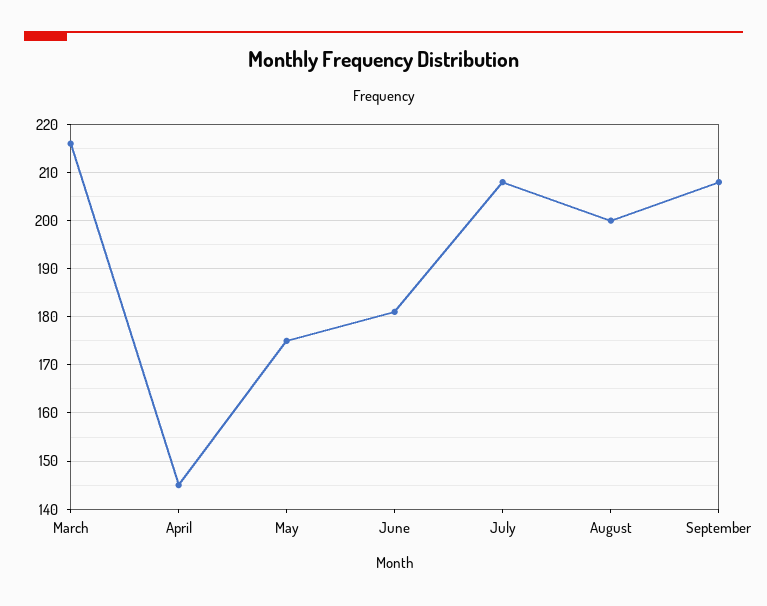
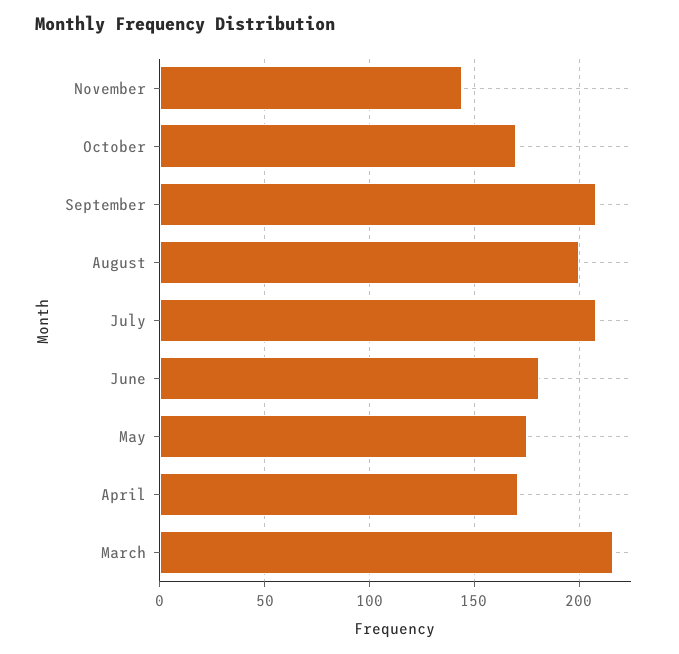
April: 145 -> 170
November: none -> 145
October: none -> 170

